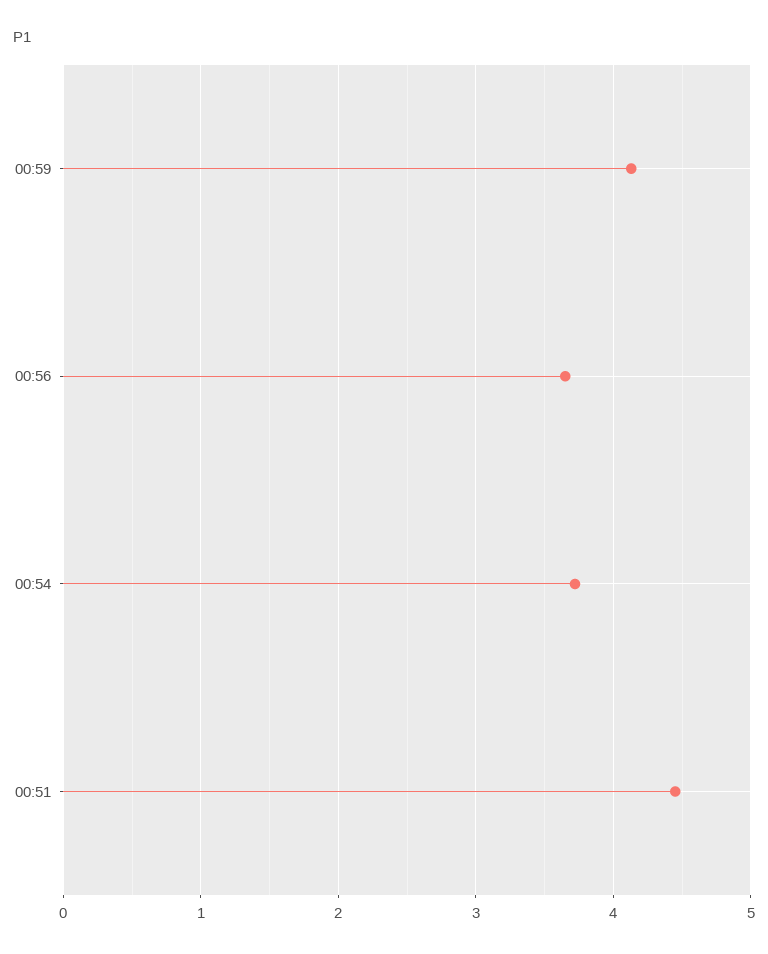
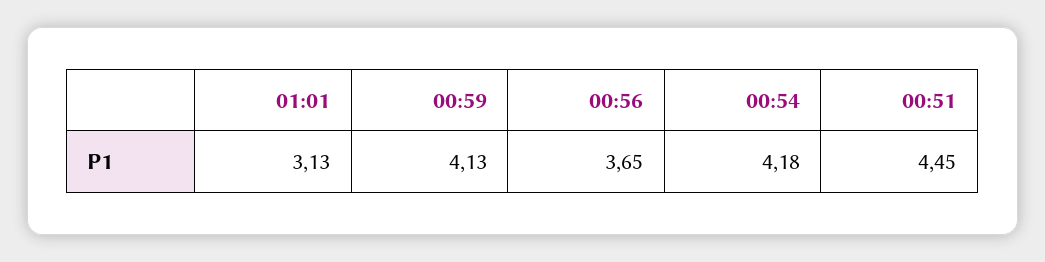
00:54: 3.7 -> 4.18
01:01: none -> 3.13

